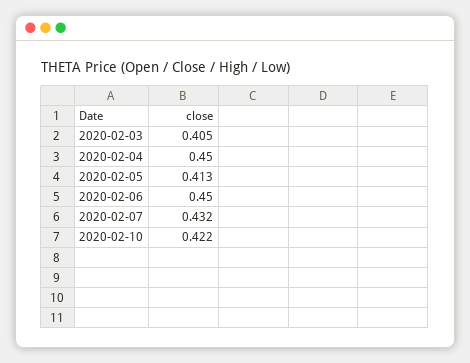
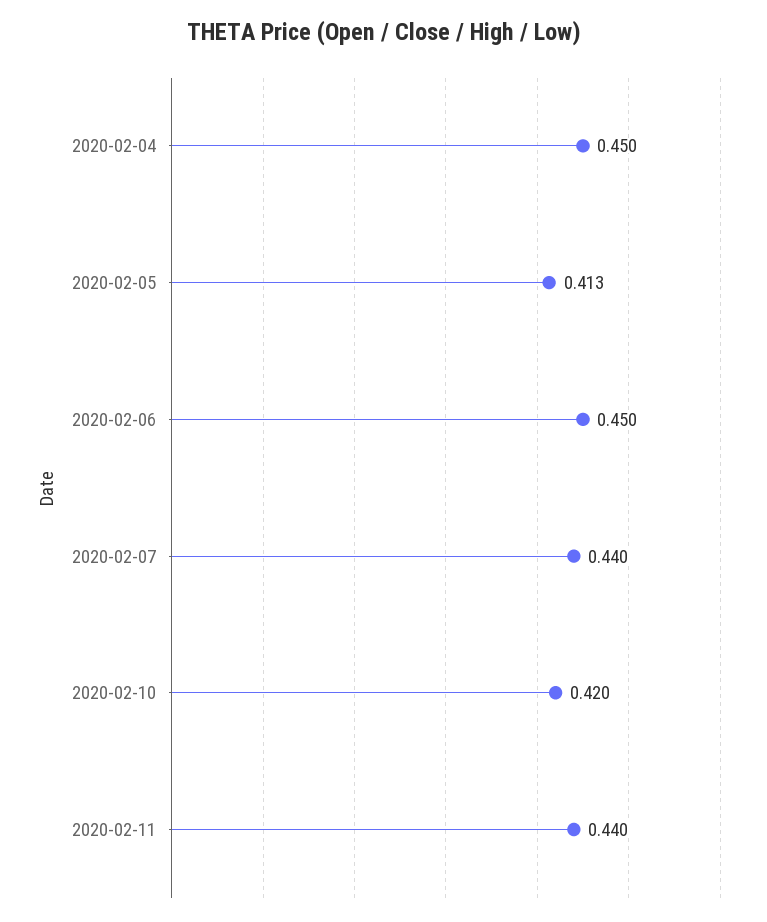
2020-02-03: 0.405 -> none
2020-02-07: 0.432 -> 0.44
2020-02-10: 0.422 -> 0.42
2020-02-11: none -> 0.44

